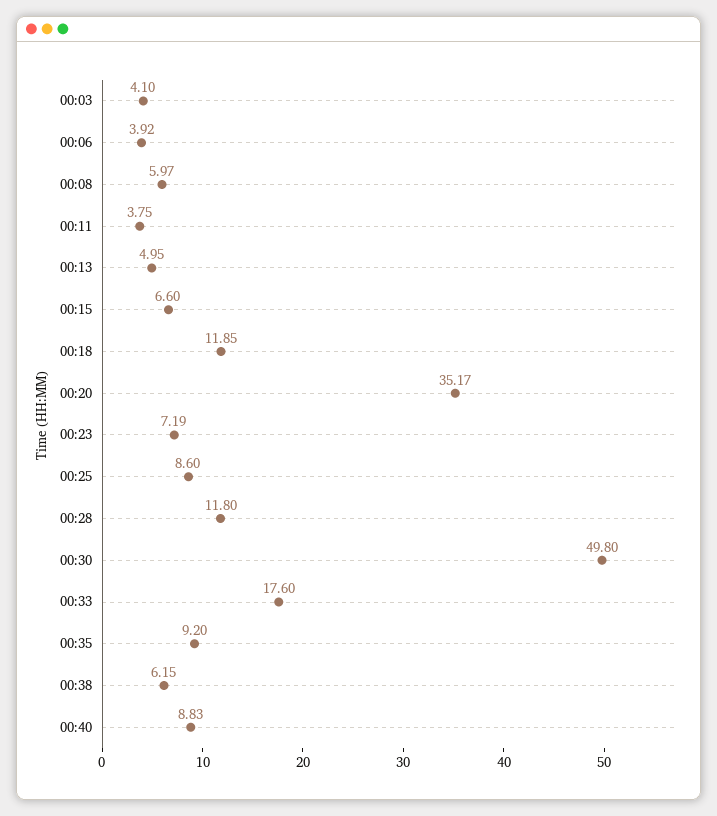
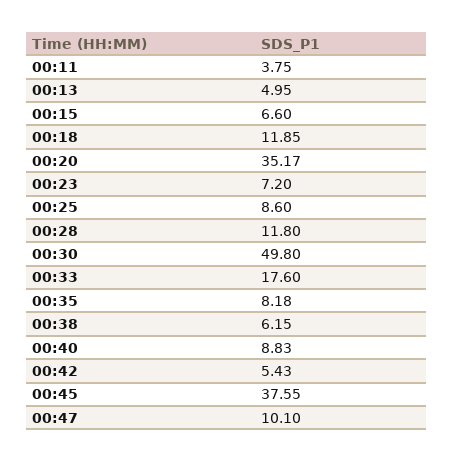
00:03: 4.1 -> none
00:06: 3.92 -> none
00:08: 5.97 -> none
00:23: 7.19 -> 7.2
00:35: 9.2 -> 8.18
00:42: none -> 5.43
00:45: none -> 37.55
00:47: none -> 10.1

